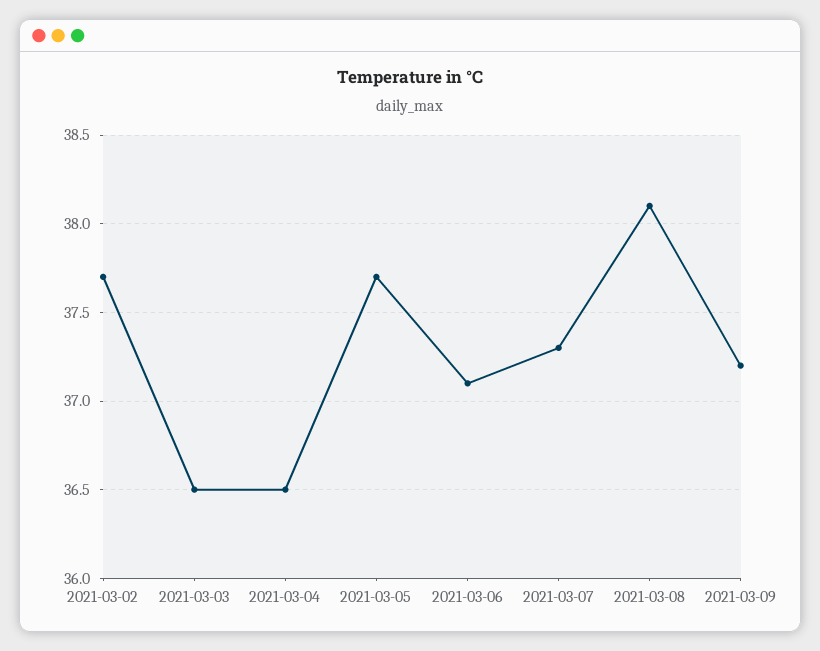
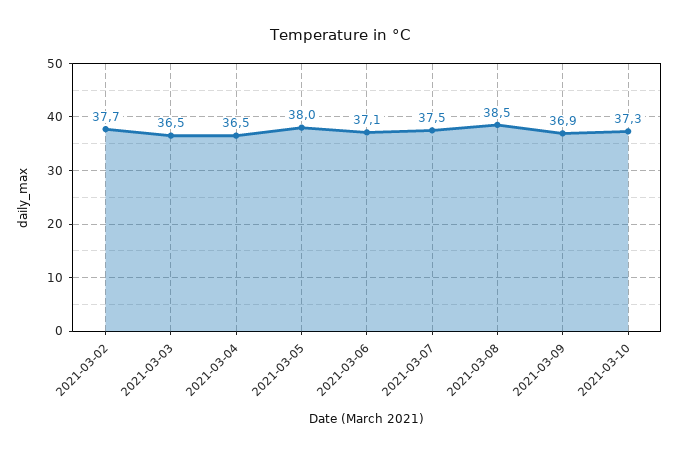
2021-03-05: 37.7 -> 38
2021-03-07: 37.3 -> 37.5
2021-03-08: 38.1 -> 38.5
2021-03-09: 37.2 -> 36.9
2021-03-10: none -> 37.3

